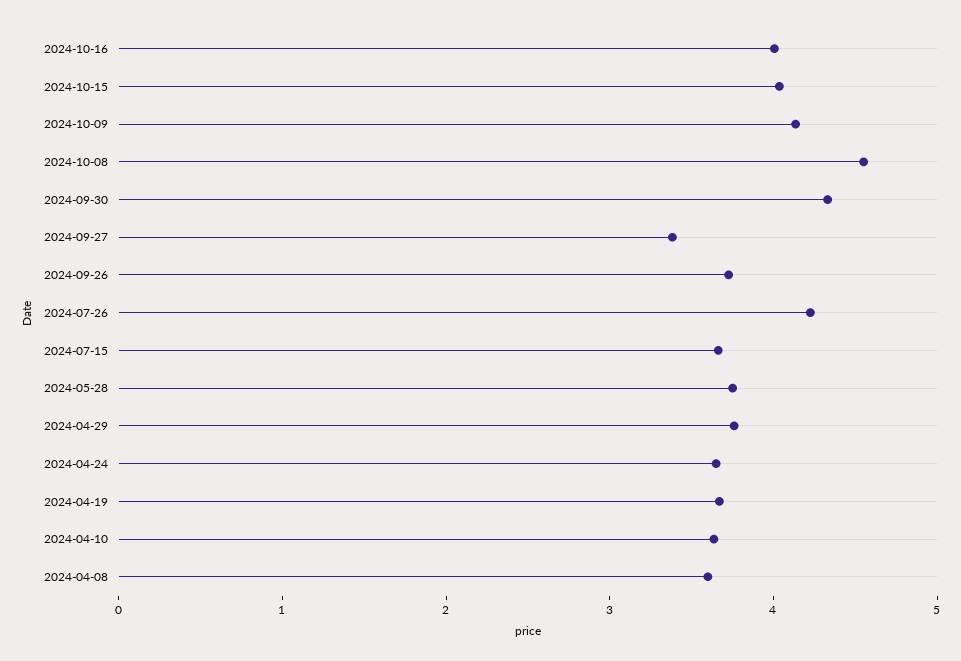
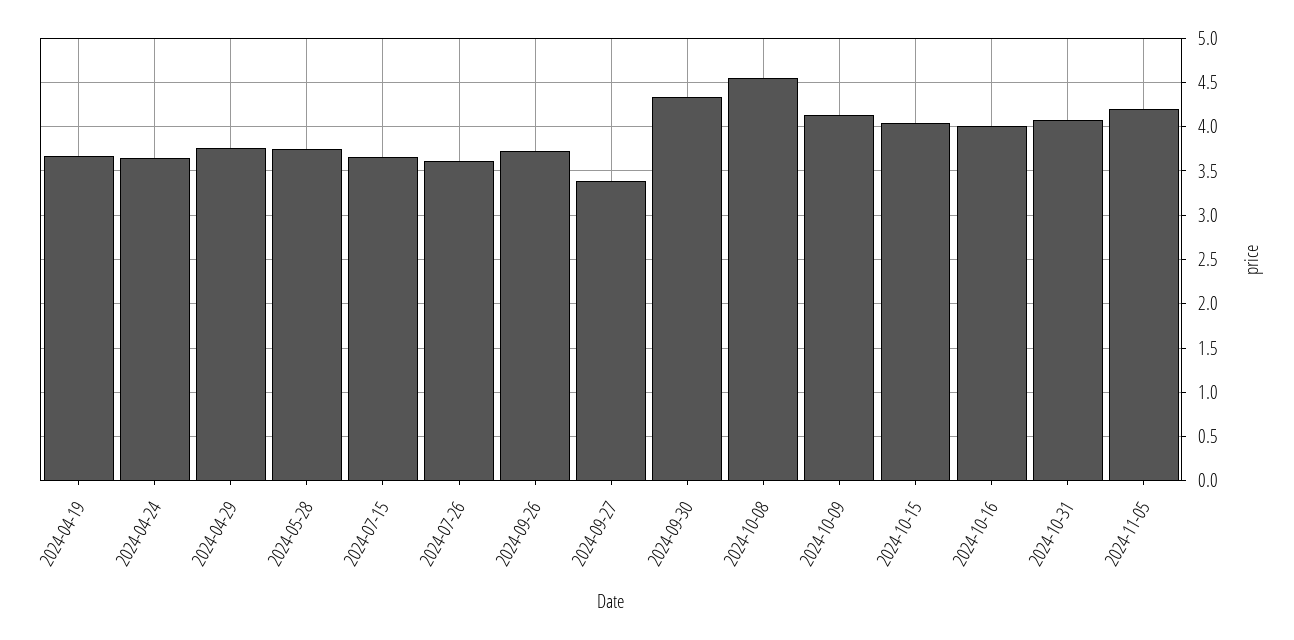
2024-07-26: 4.2 -> 3.6
2024-04-10: 3.6 -> none
2024-04-08: 3.6 -> none
2024-10-31: none -> 4.1
2024-11-05: none -> 4.2

